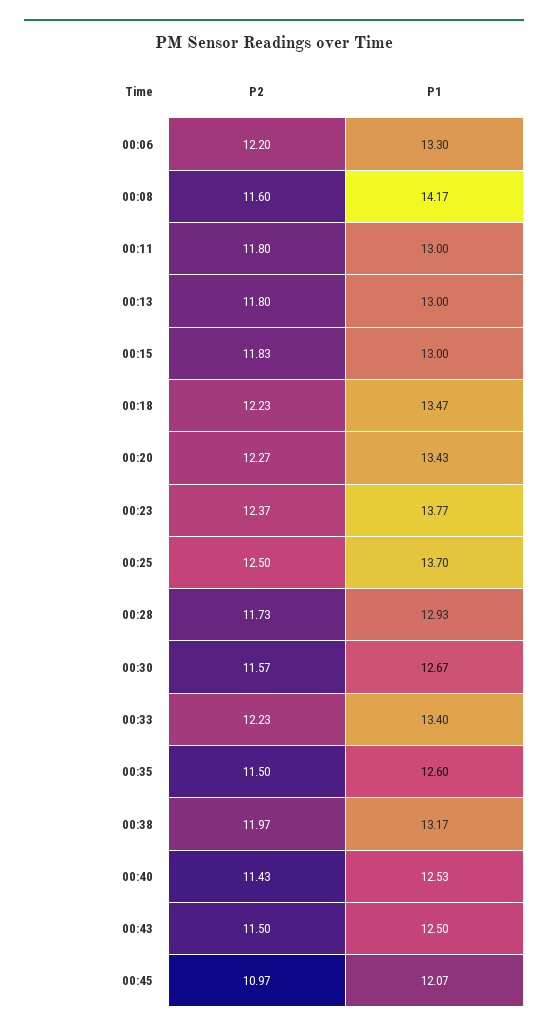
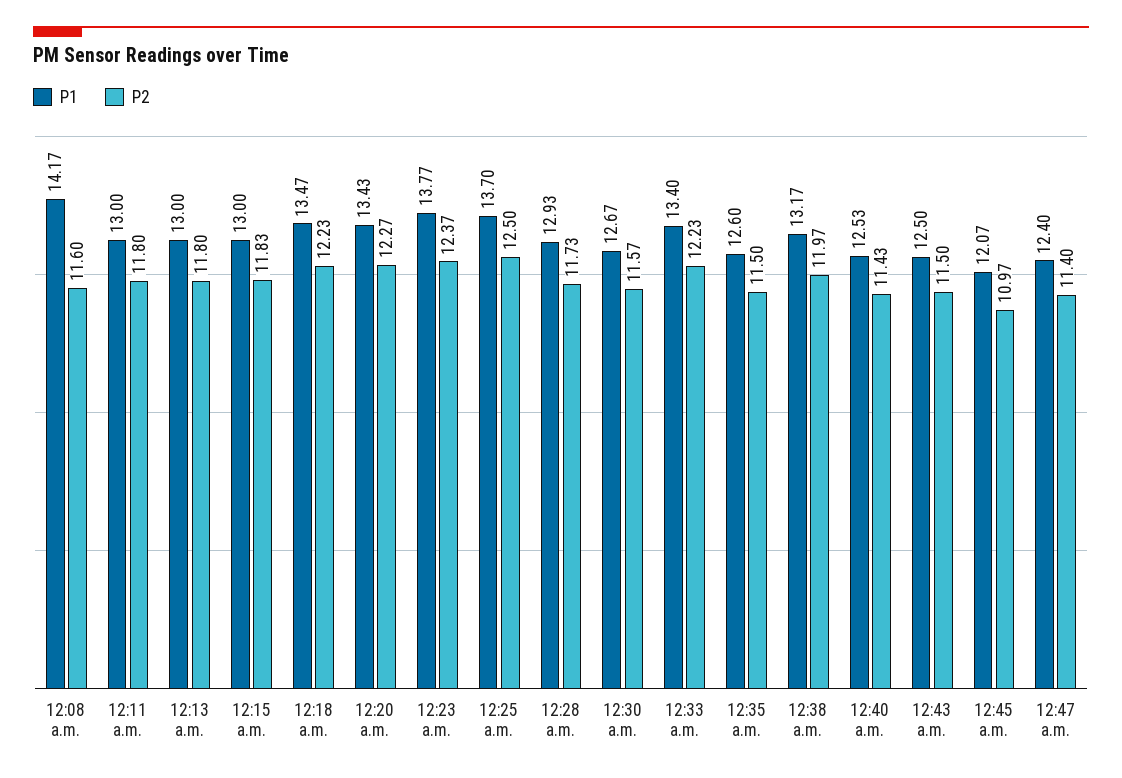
P2, 00:06: 12.2 -> none
P1, 00:06: 13.3 -> none
P1, 12:47 a.m.: none -> 12.4
P2, 12:47 a.m.: none -> 11.4

